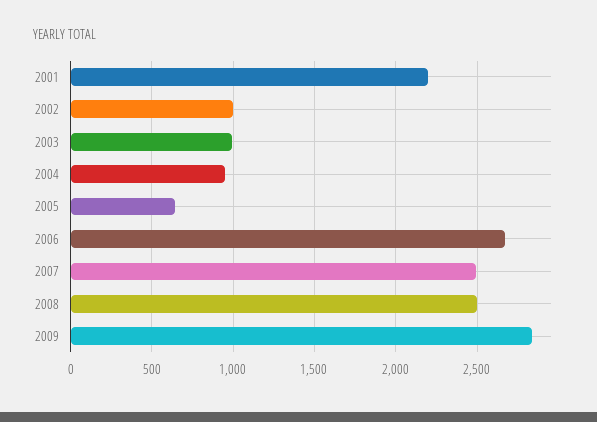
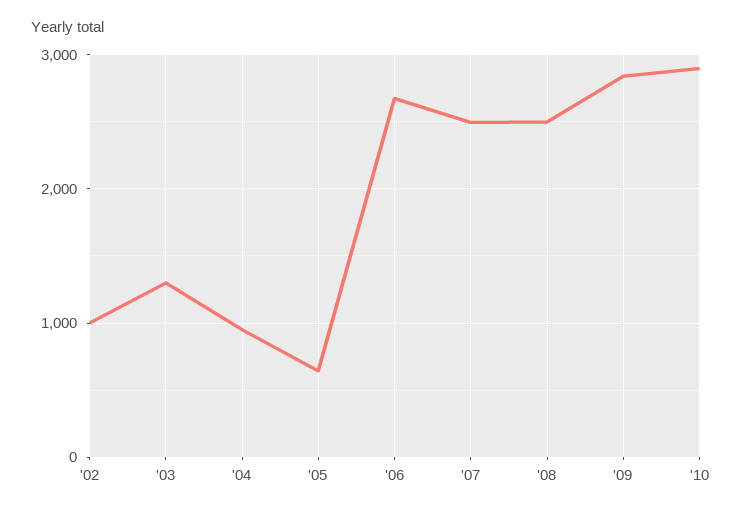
2001: 2200 -> none
2003: 1000 -> 1300
'10: none -> 2900

